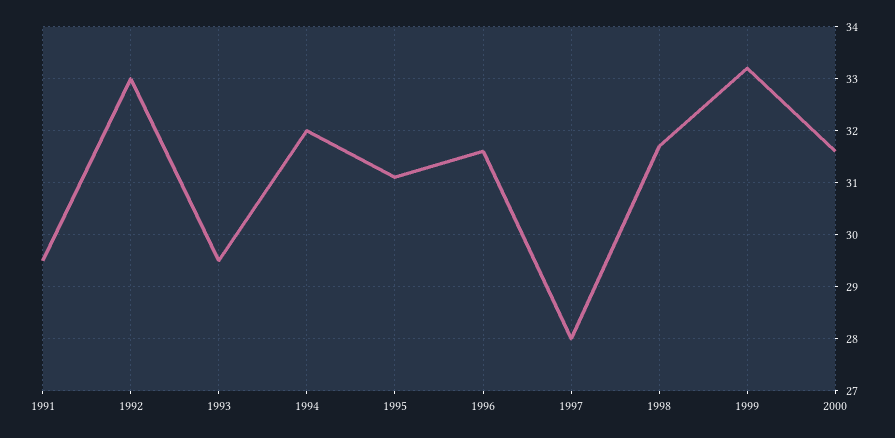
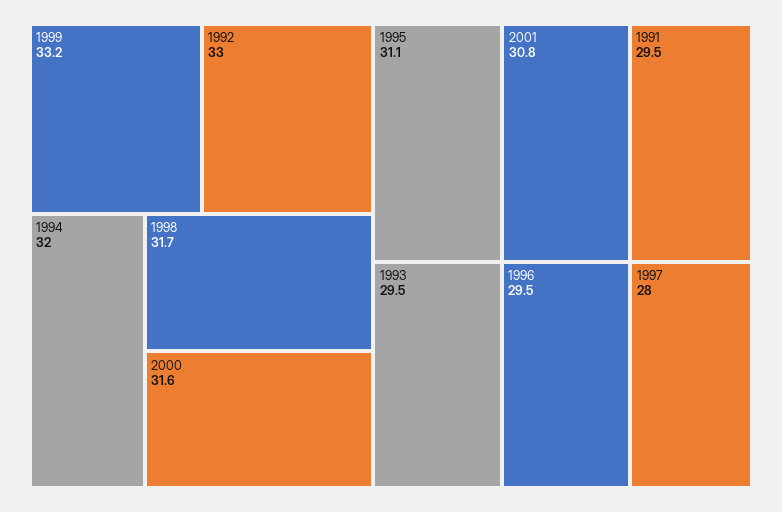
1996: 31.5 -> 29.5
2001: none -> 30.8

